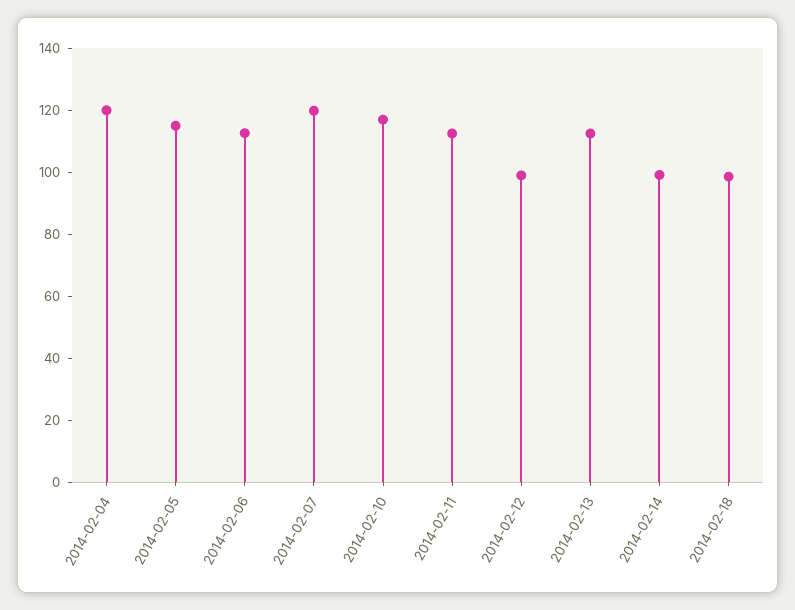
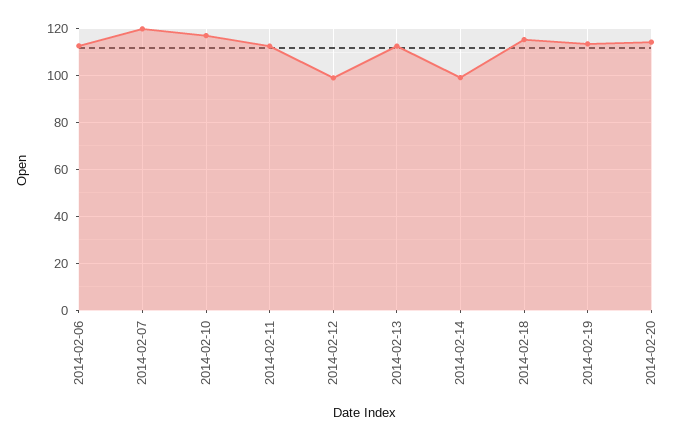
2014-02-04: 120 -> none
2014-02-05: 115 -> none
2014-02-18: 100 -> 115
2014-02-19: none -> 115
2014-02-20: none -> 115

